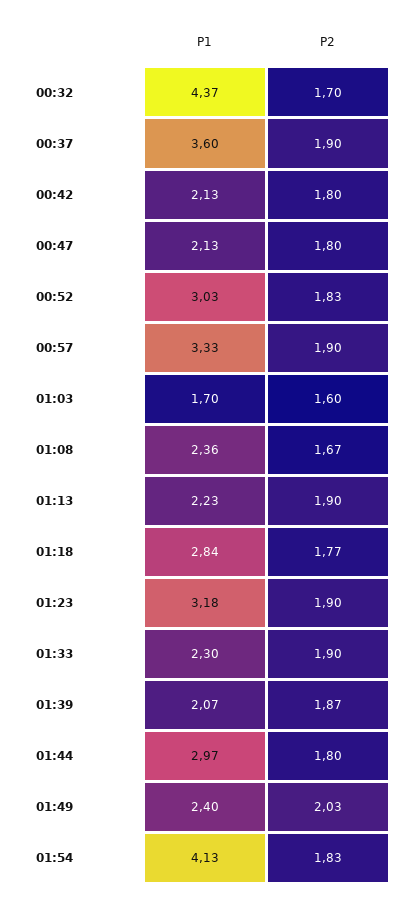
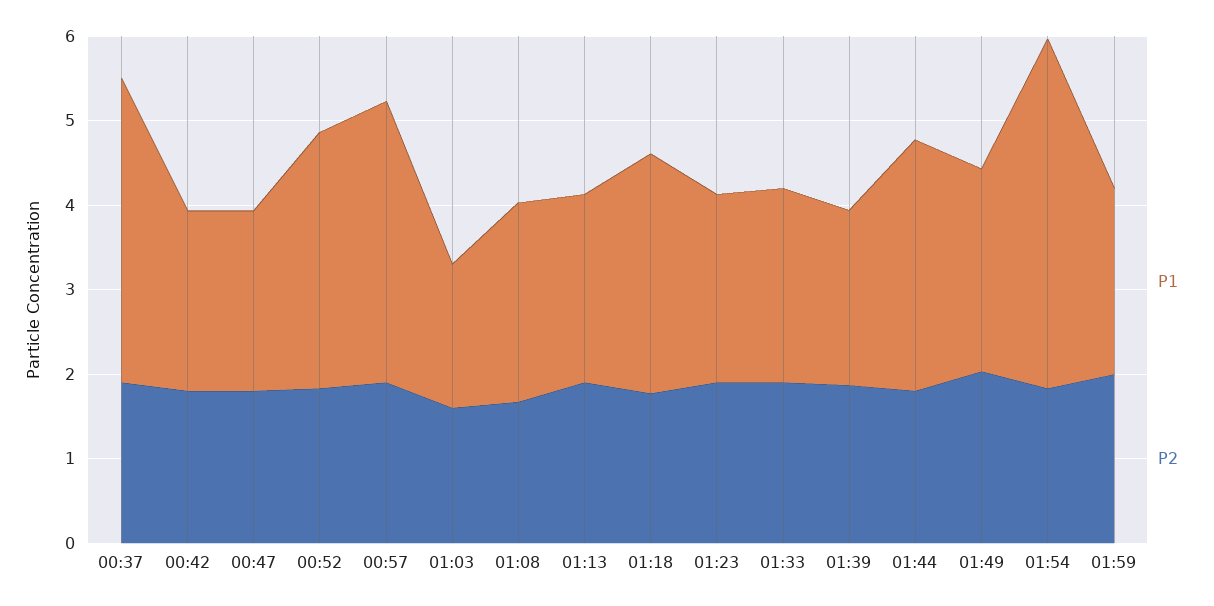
P1, 00:32: 4.37 -> none
P2, 00:32: 1.7 -> none
P1, 01:23: 3.18 -> 2.2
P1, 01:59: none -> 2.2
P2, 01:59: none -> 2

